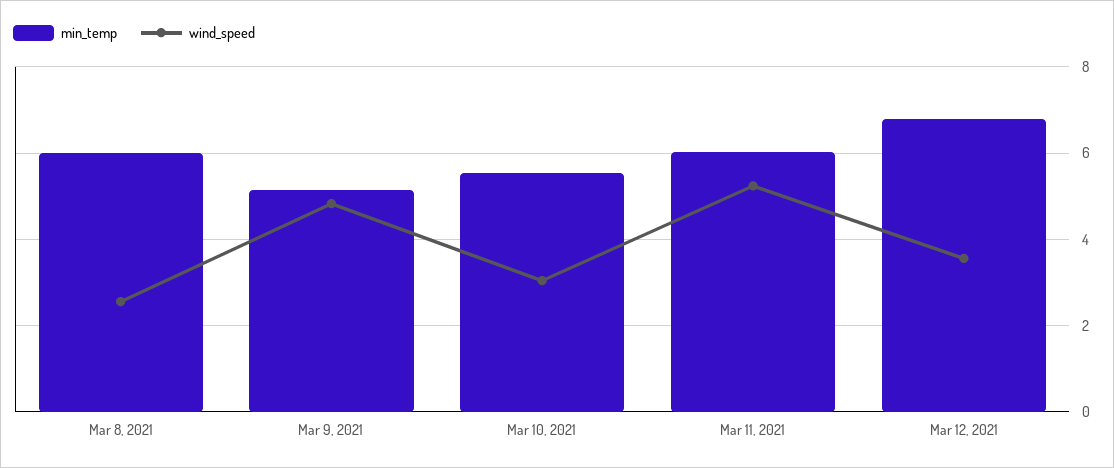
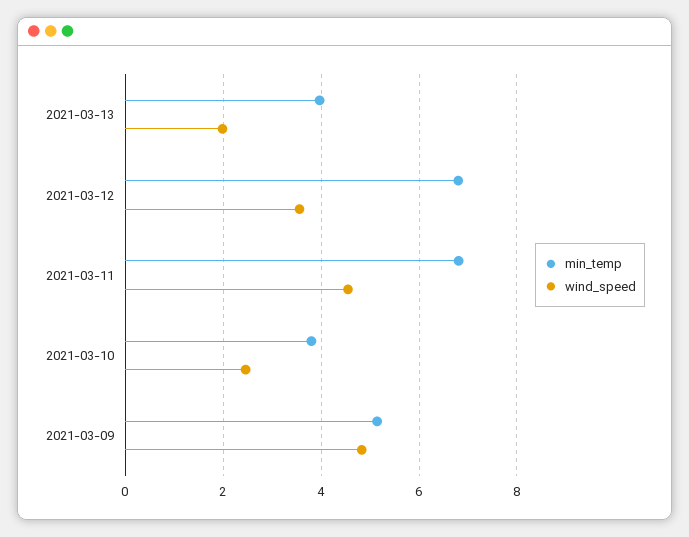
min_temp, Mar 8, 2021: 6 -> none
wind_speed, Mar 8, 2021: 2.6 -> none
min_temp, Mar 10, 2021: 5.6 -> 3.8
wind_speed, Mar 10, 2021: 3 -> 2.4
min_temp, Mar 11, 2021: 6 -> 6.8
wind_speed, Mar 11, 2021: 5.2 -> 4.6
min_temp, 2021-03-13: none -> 4
wind_speed, 2021-03-13: none -> 2

